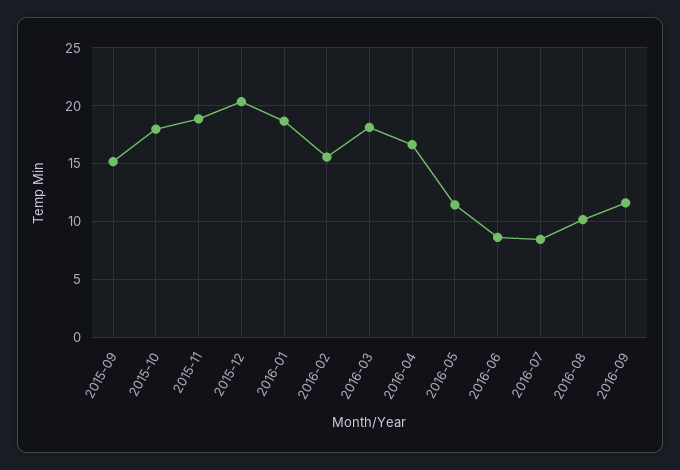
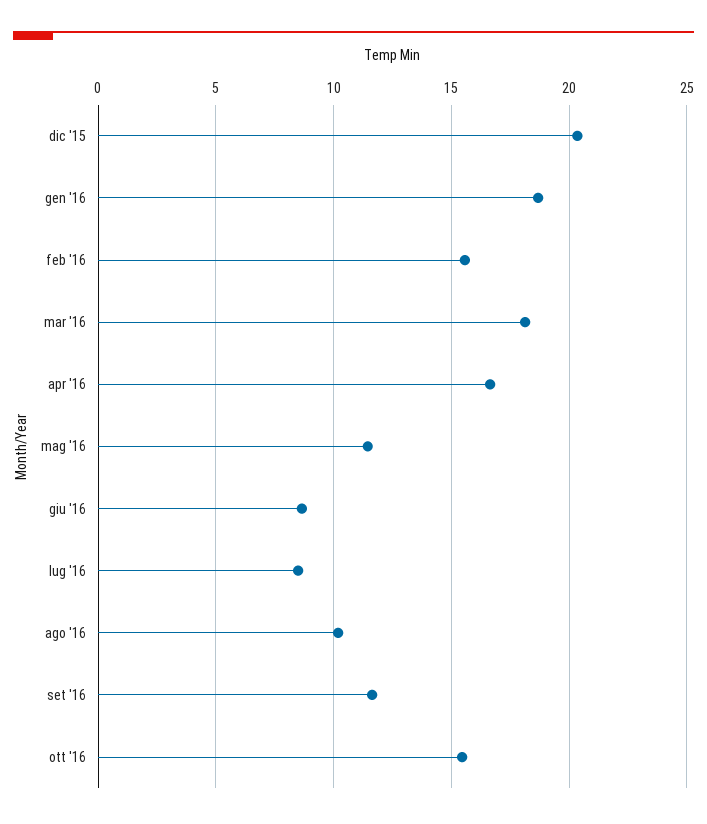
2015-09: 15 -> none
2015-10: 18 -> none
2015-11: 19 -> none
ott '16: none -> 15.5

